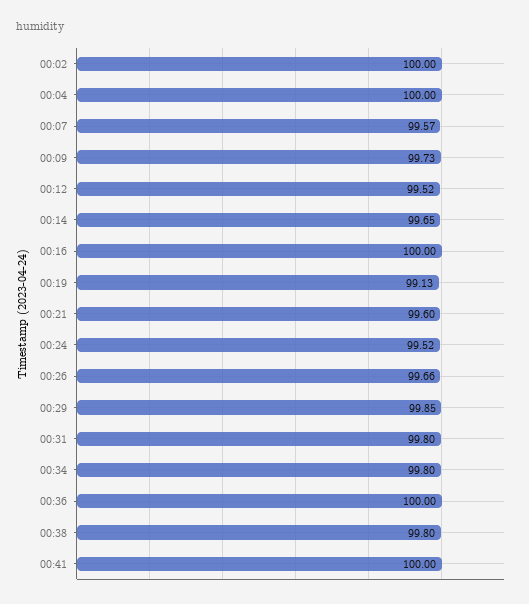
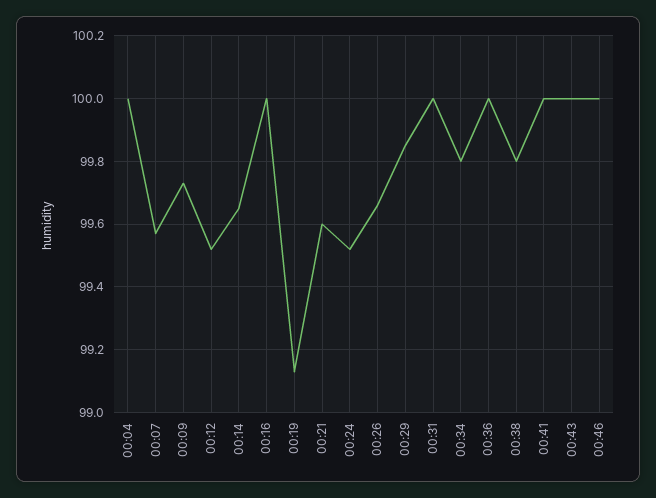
00:02: 100 -> none
00:31: 99.8 -> 100
00:43: none -> 100
00:46: none -> 100

